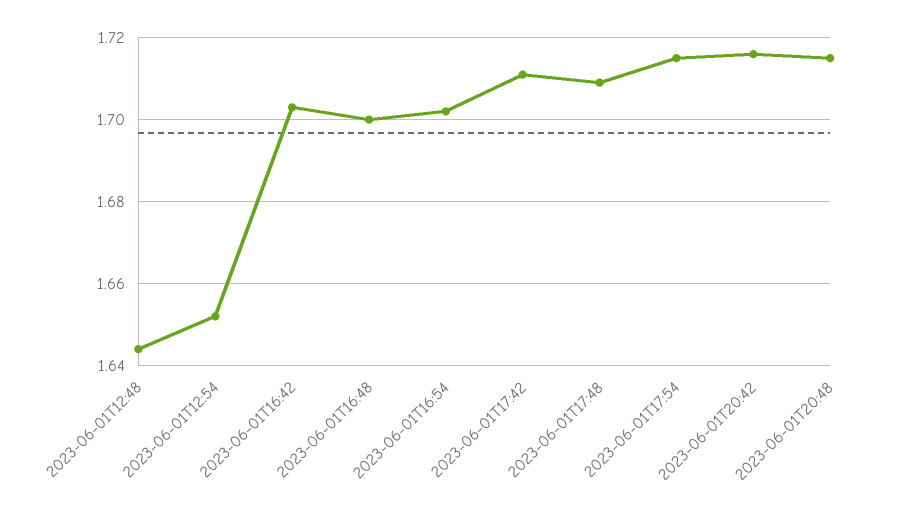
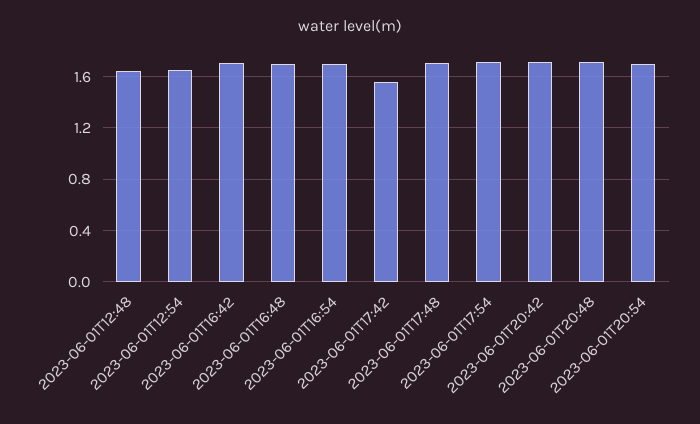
2023-06-01T17:42: 1.71 -> 1.55
2023-06-01T20:54: none -> 1.7

